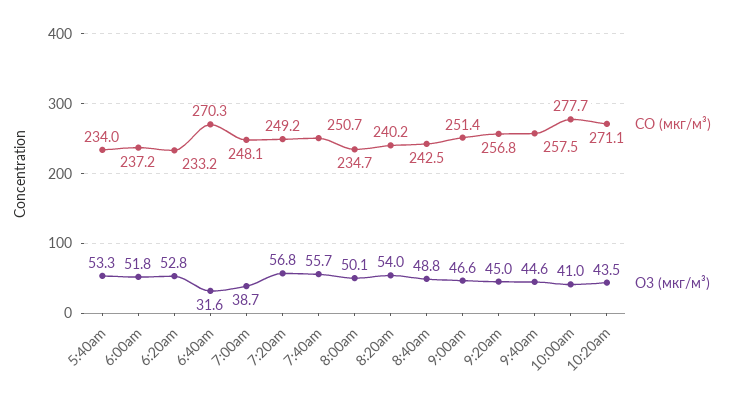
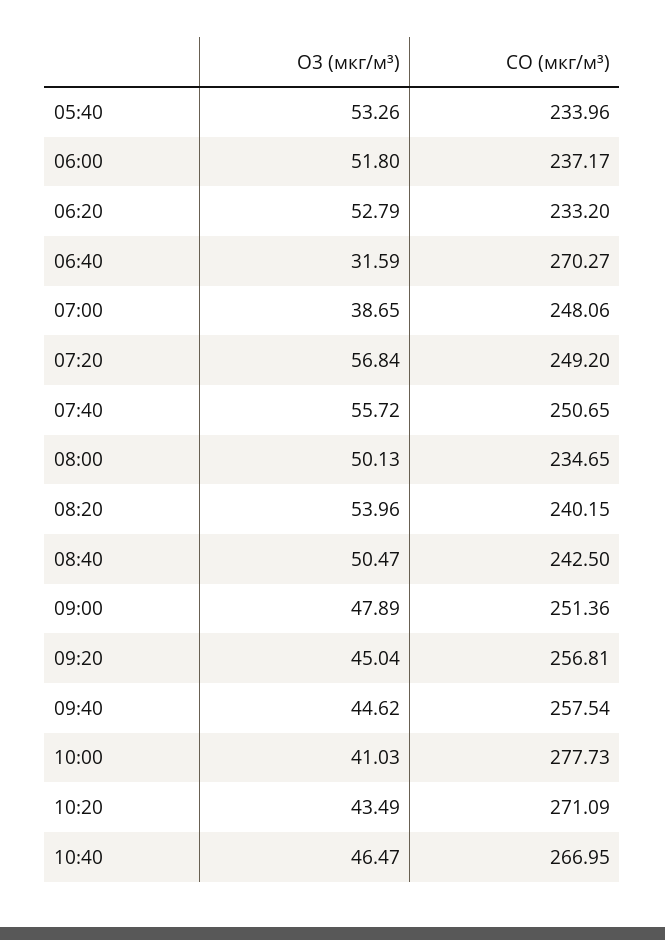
O3 (мкг/м³), 8:40am: 48.8 -> 50.47
O3 (мкг/м³), 9:00am: 46.6 -> 47.89
O3 (мкг/м³), 10:40: none -> 46.47
CO (мкг/м³), 10:40: none -> 266.95

